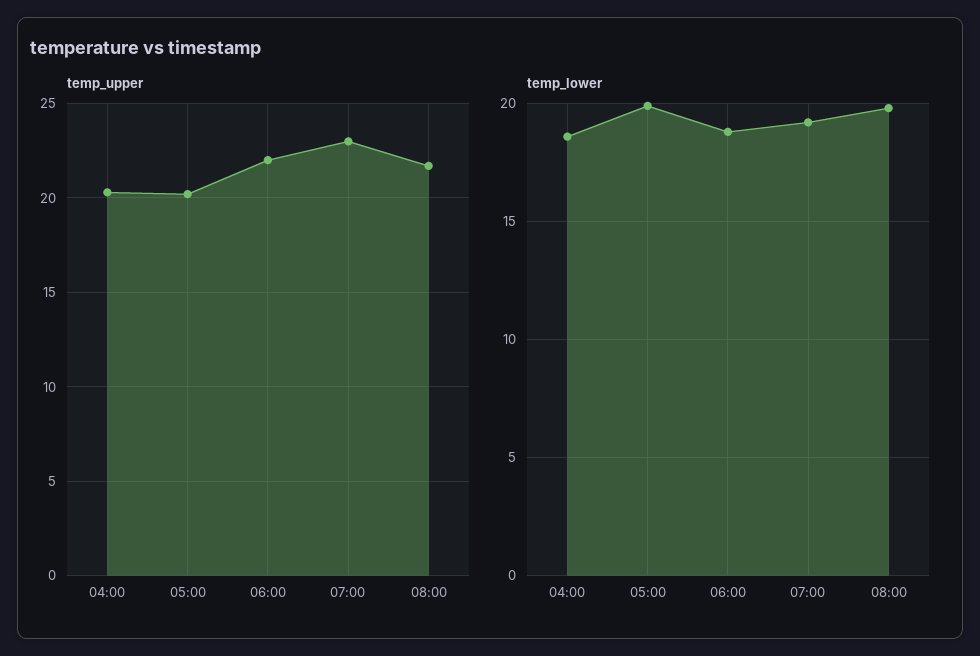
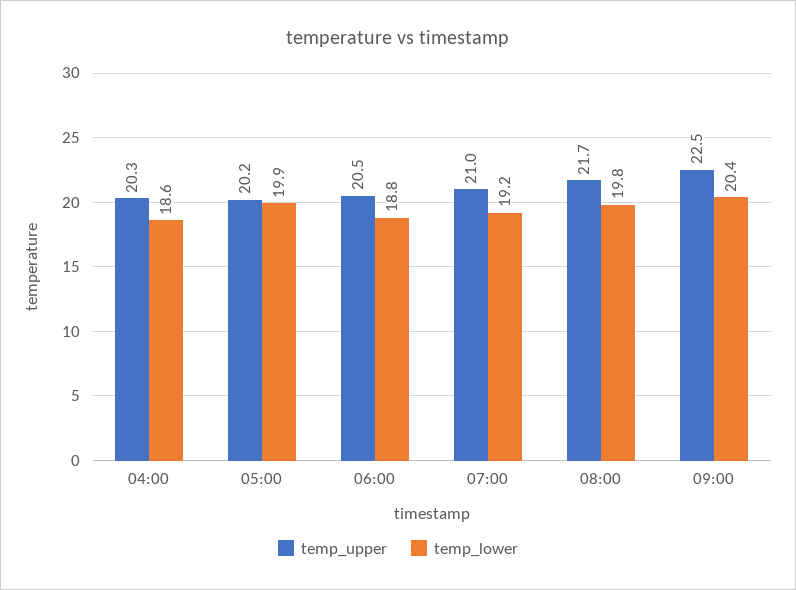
temp_upper, 06:00: 22 -> 20.5
temp_upper, 07:00: 23 -> 21
temp_upper, 09:00: none -> 22.5
temp_lower, 09:00: none -> 20.4

